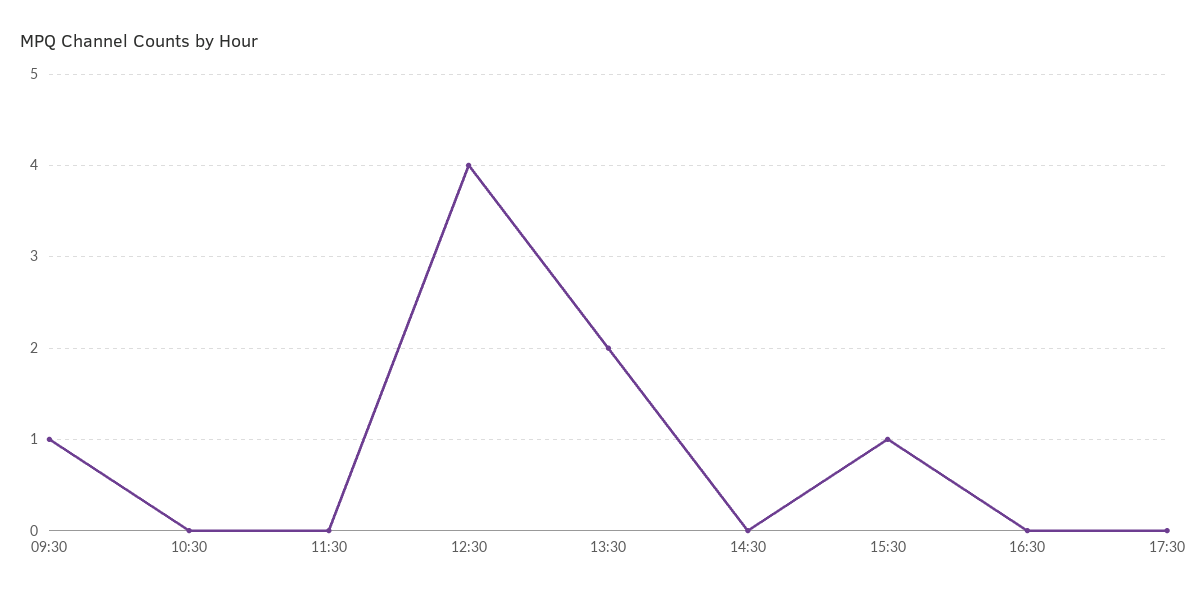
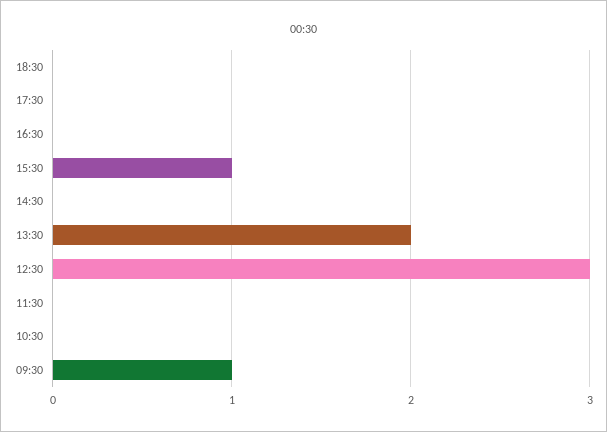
12:30: 4 -> 3
18:30: none -> 0

